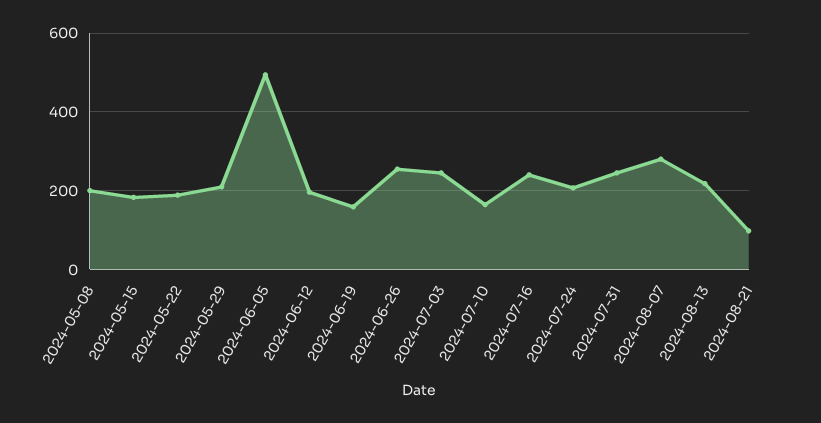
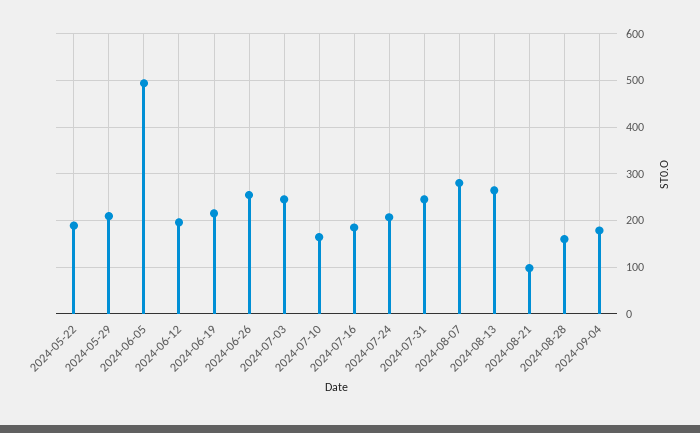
2024-05-08: 200 -> none
2024-05-15: 180 -> none
2024-06-19: 160 -> 220
2024-07-16: 240 -> 180
2024-08-13: 220 -> 260
2024-08-28: none -> 160
2024-09-04: none -> 180

